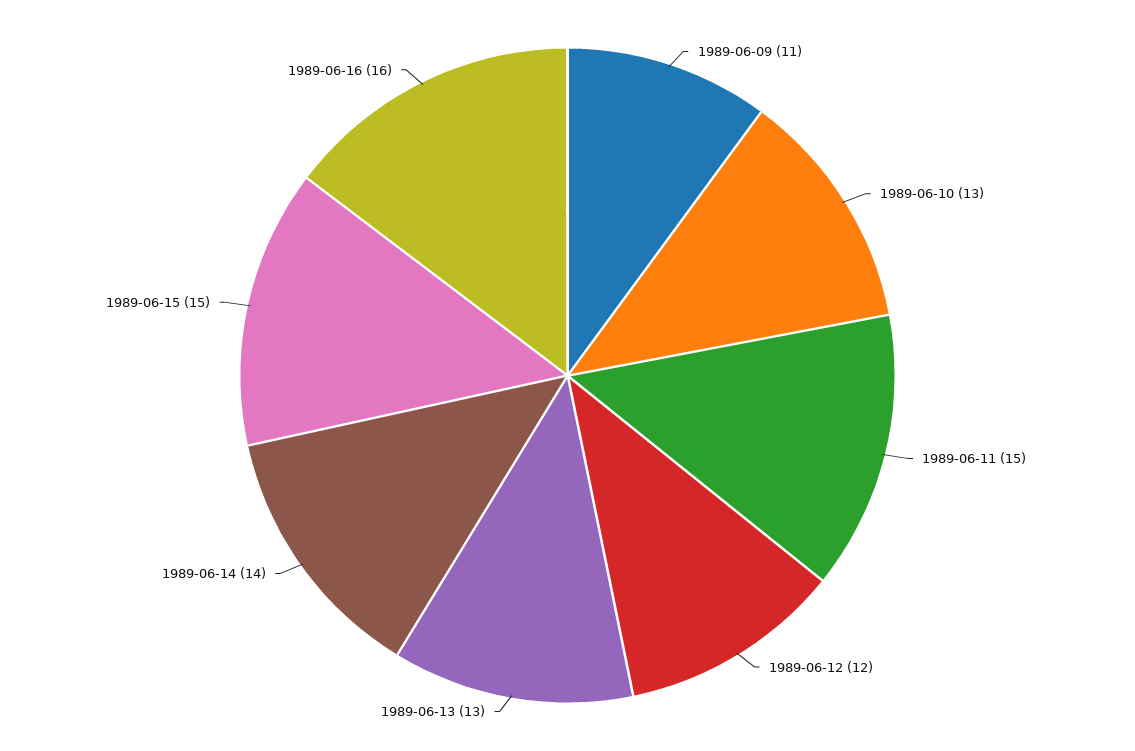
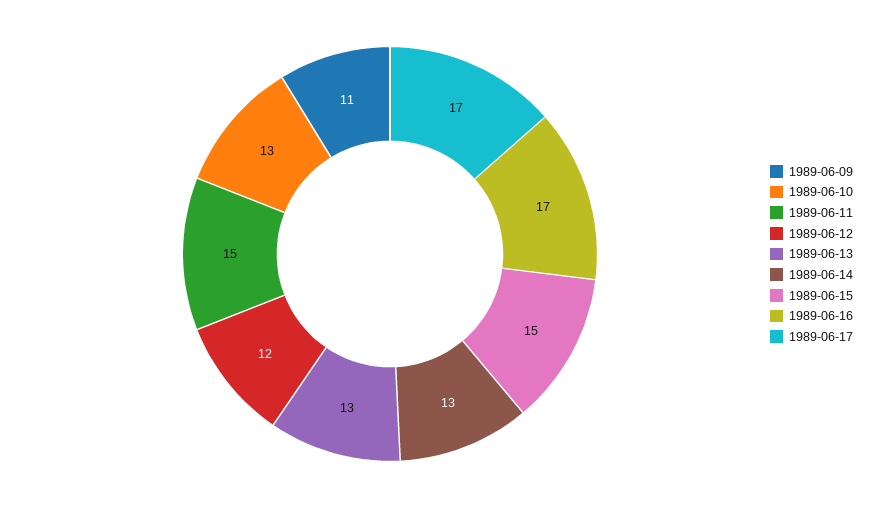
1989-06-14: 14 -> 13
1989-06-16: 16 -> 17
1989-06-17: none -> 17

